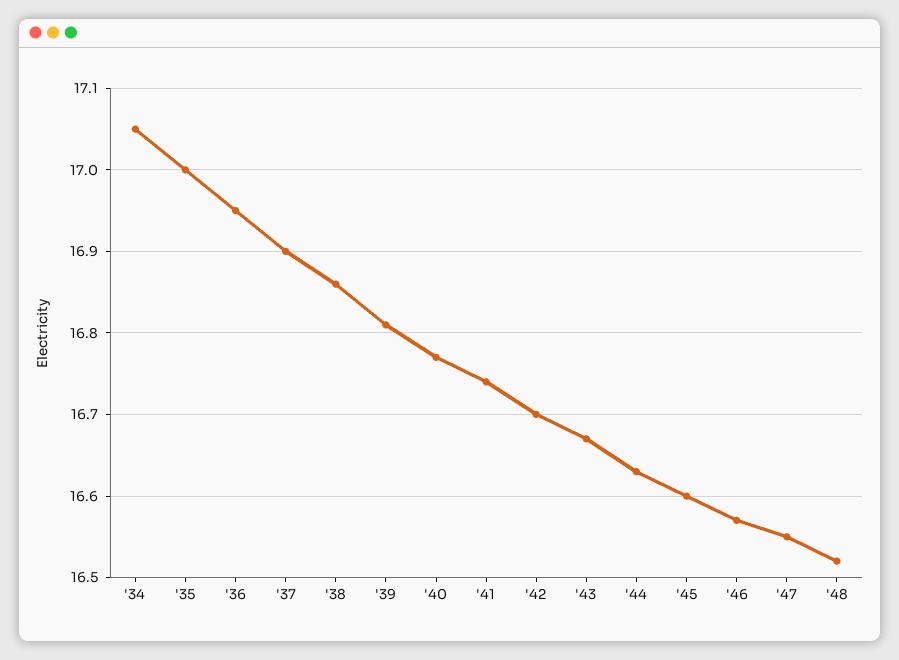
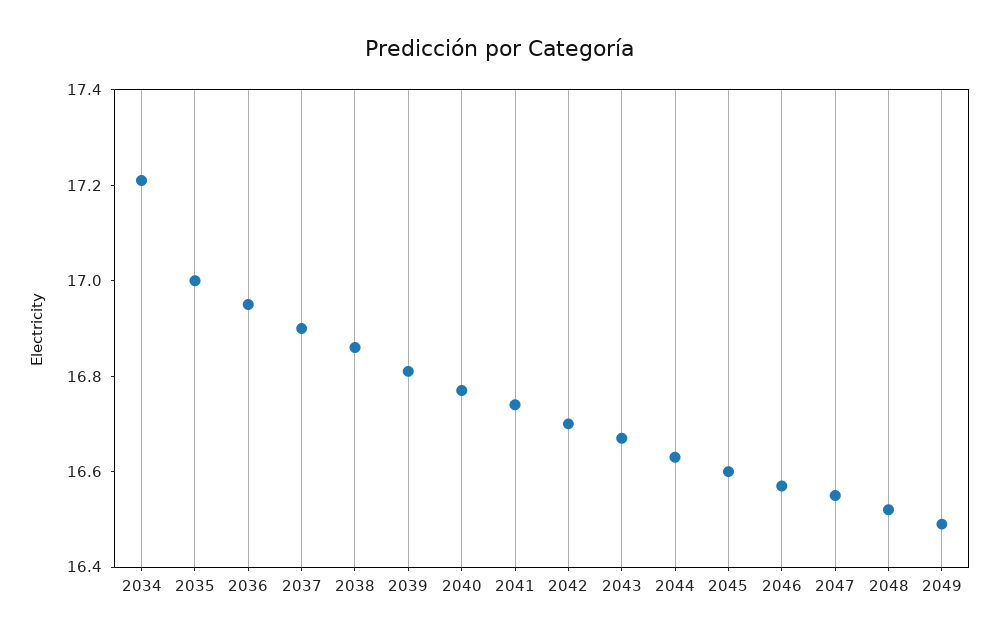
'34: 17.05 -> 17.2
2049: none -> 16.5

